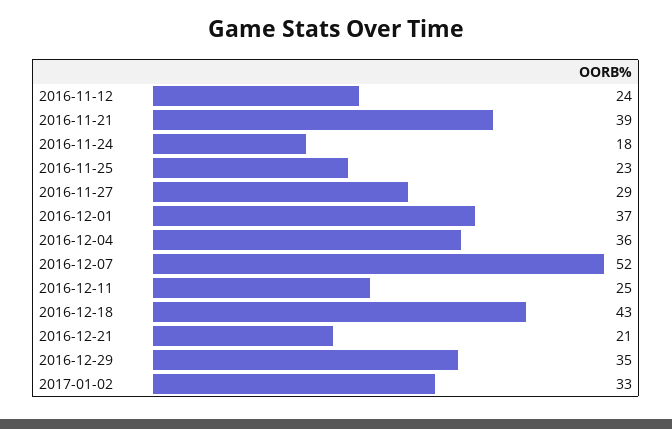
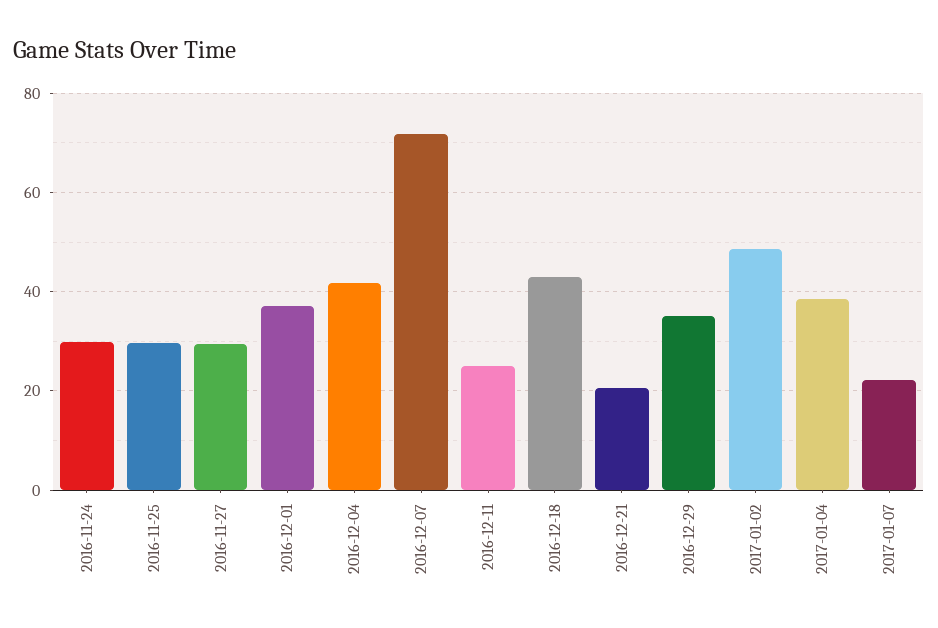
2016-11-12: 24 -> none
2016-11-21: 39 -> none
2016-11-24: 18 -> 30
2016-11-25: 23 -> 30
2016-12-04: 36 -> 42
2016-12-07: 52 -> 72
2017-01-02: 33 -> 48
2017-01-04: none -> 38
2017-01-07: none -> 22

